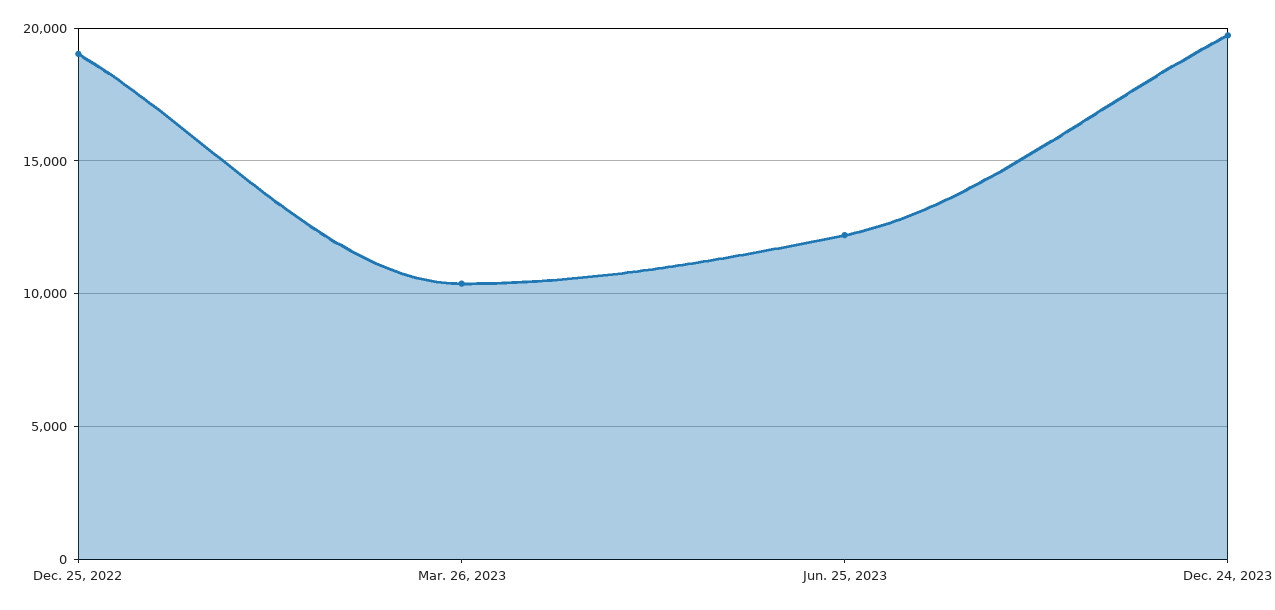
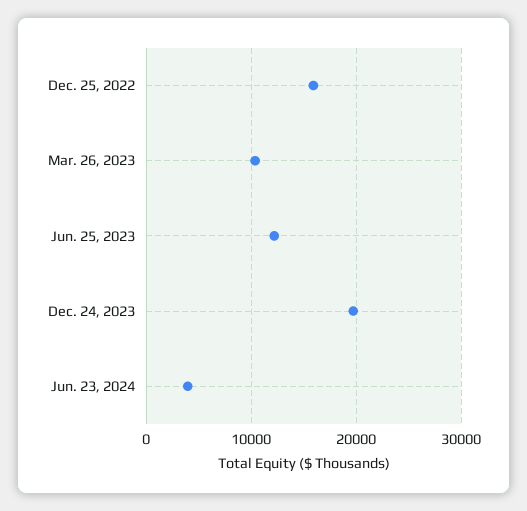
Dec. 25, 2022: 19000 -> 16000
Jun. 23, 2024: none -> 4000

